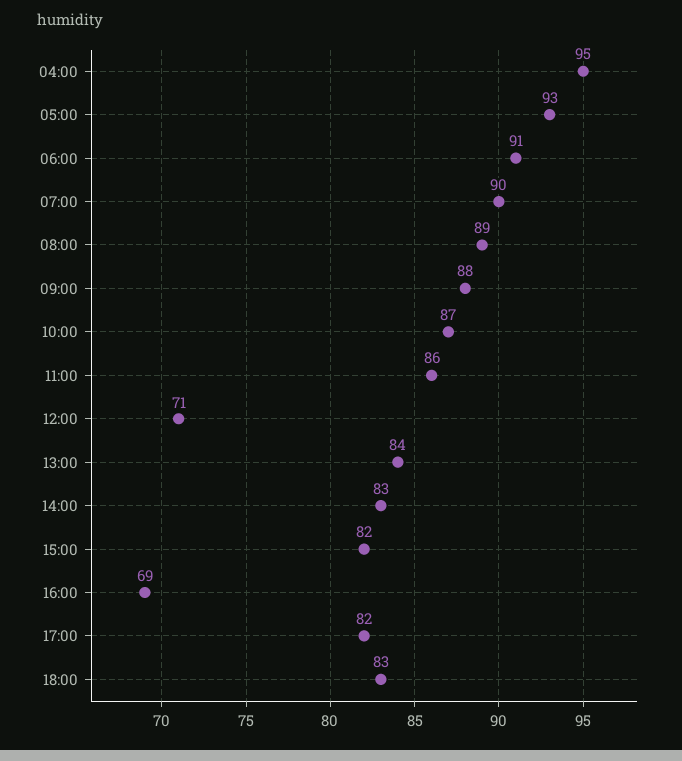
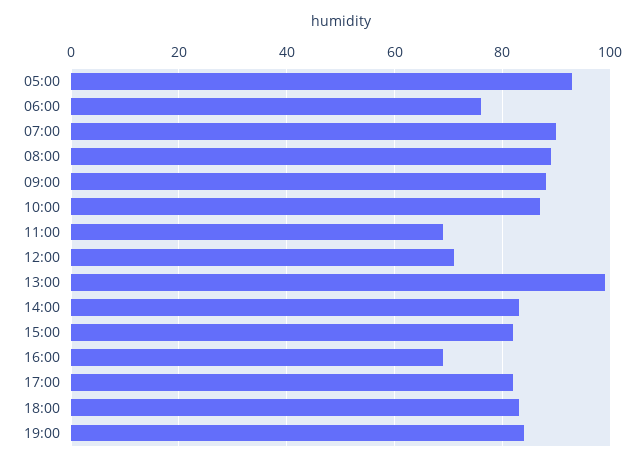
04:00: 95 -> none
06:00: 91 -> 75
11:00: 86 -> 70
13:00: 84 -> 100
19:00: none -> 85

